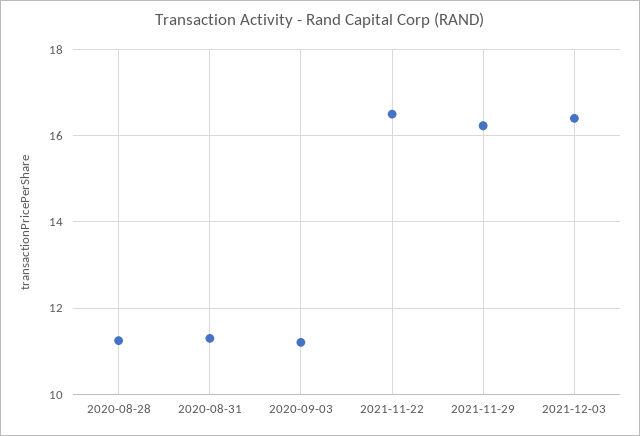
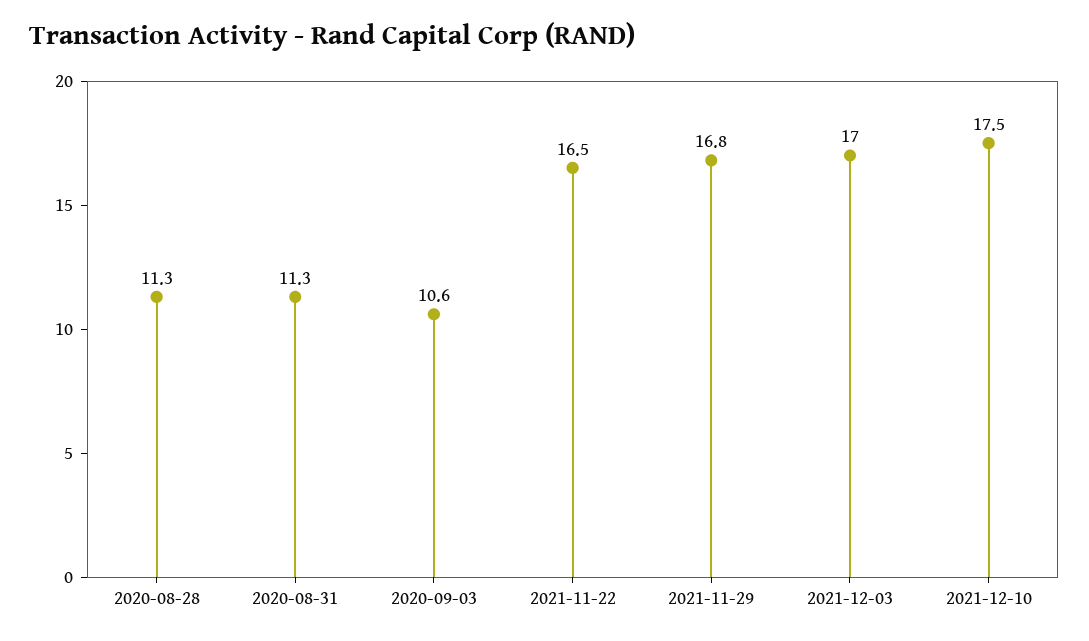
2020-09-03: 11.2 -> 10.6
2021-11-29: 16.2 -> 16.8
2021-12-03: 16.4 -> 17
2021-12-10: none -> 17.5

